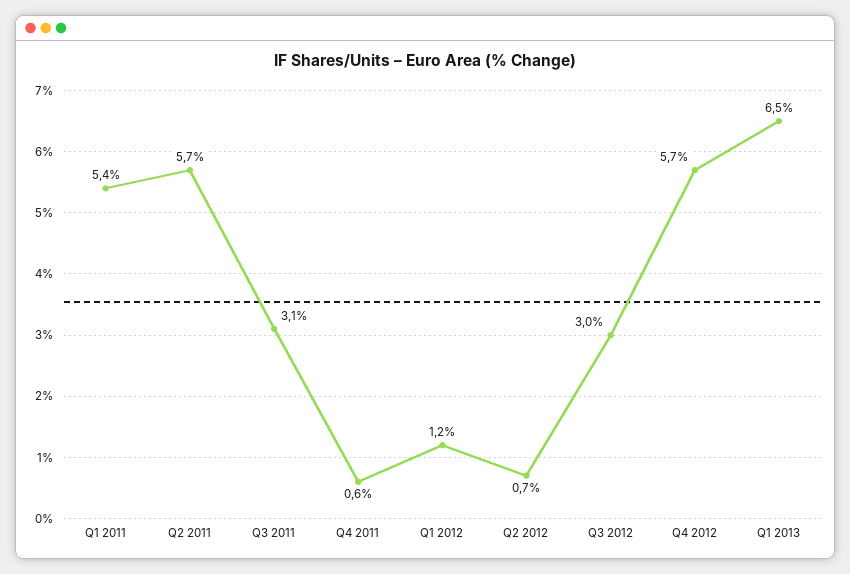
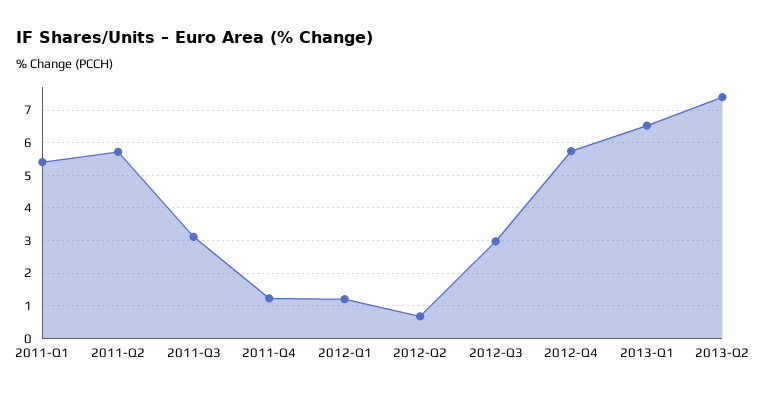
Q4 2011: 0.6 -> 1.2
2013-Q2: none -> 7.4

